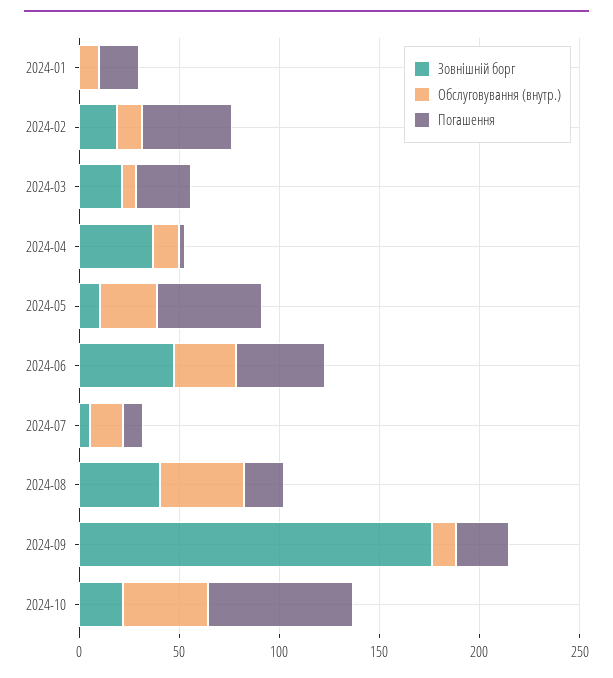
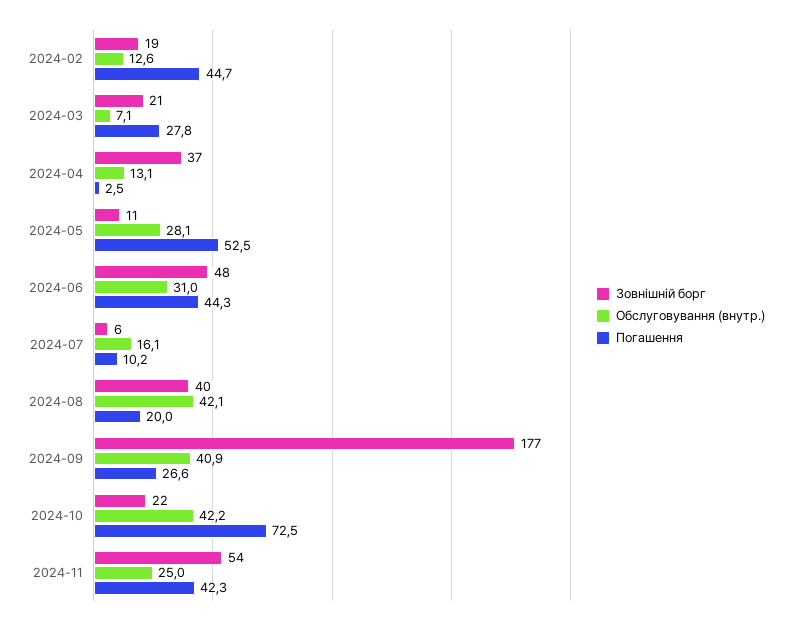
Зовнішній борг, 2024-01: 0 -> none
Обслуговування (внутр.), 2024-01: 10 -> none
Погашення, 2024-01: 20 -> none
Обслуговування (внутр.), 2024-09: 10 -> 40.9
Зовнішній борг, 2024-11: none -> 54
Обслуговування (внутр.), 2024-11: none -> 25
Погашення, 2024-11: none -> 42.3

